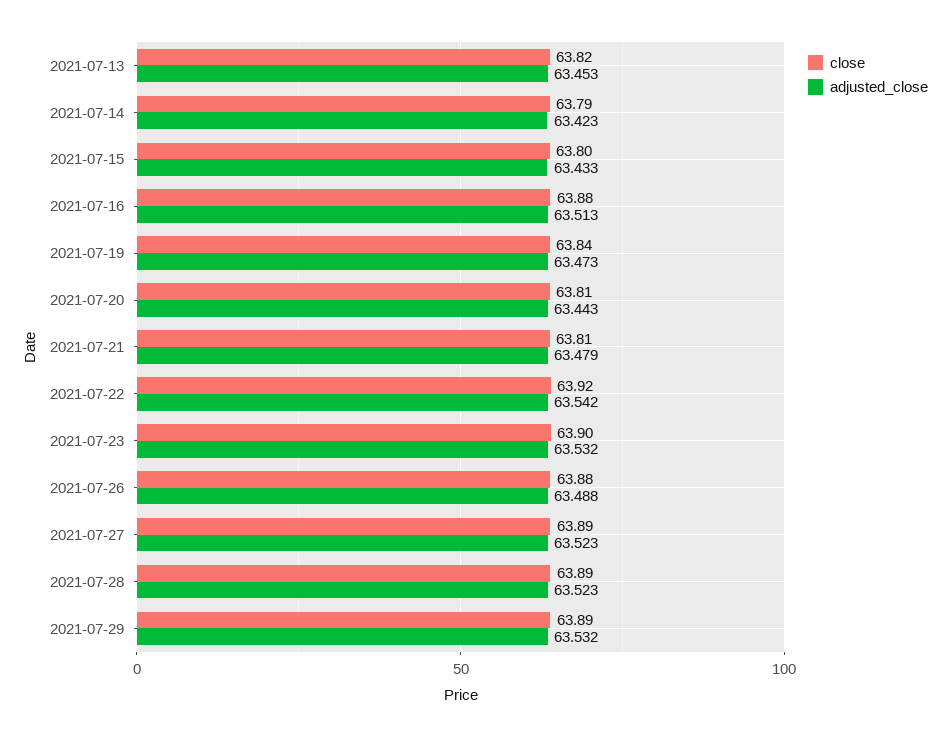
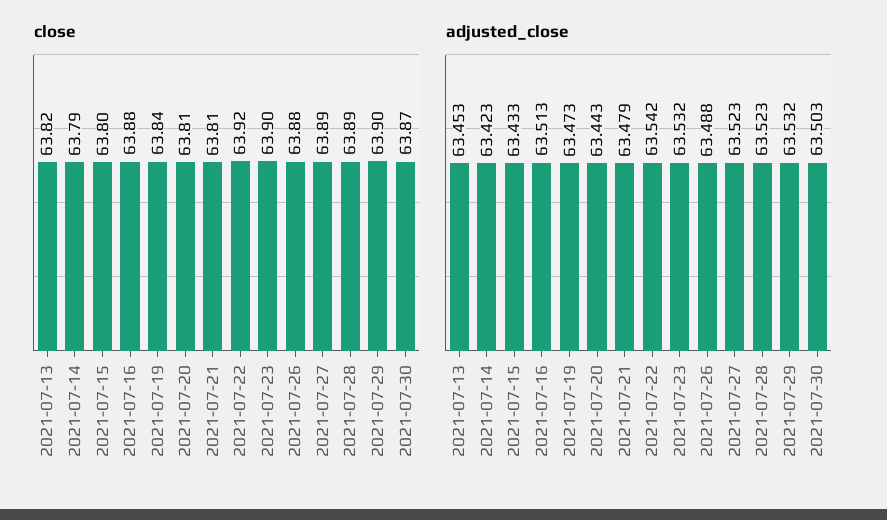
close, 2021-07-29: 63.89 -> 63.9
close, 2021-07-30: none -> 63.87
adjusted_close, 2021-07-30: none -> 63.503

